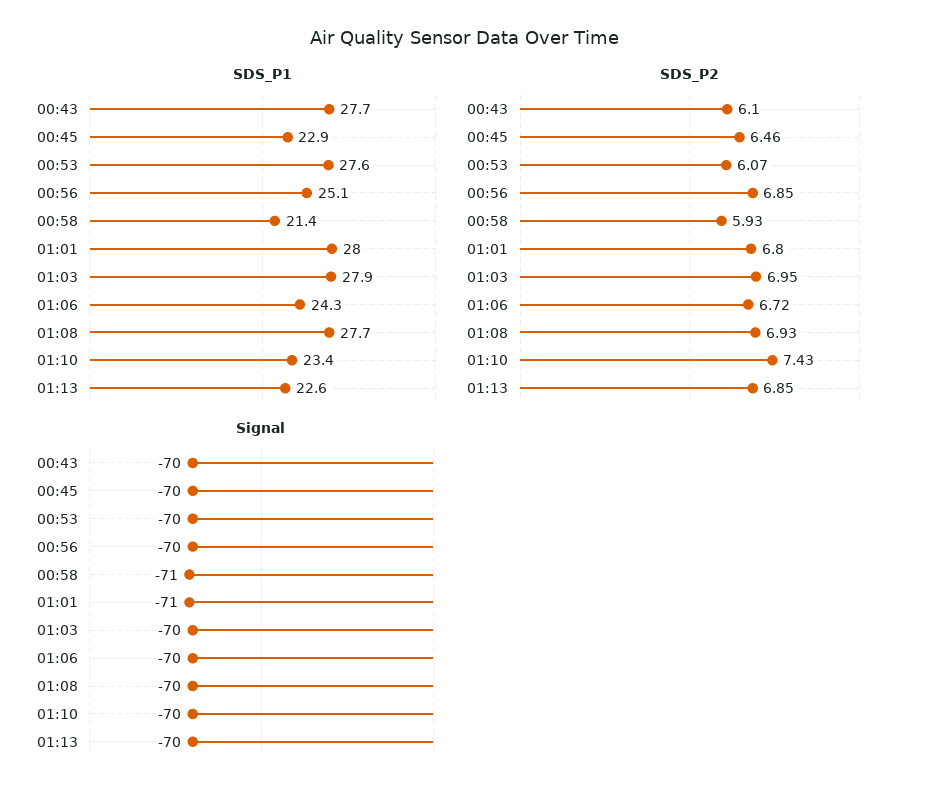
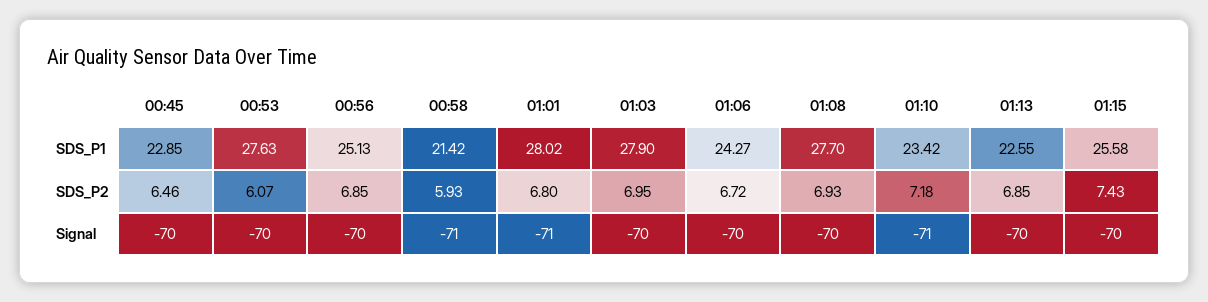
SDS_P1, 00:43: 27.7 -> none
SDS_P2, 00:43: 6.1 -> none
SDS_P2, 01:10: 7.43 -> 7.18
Signal, 00:43: -70 -> none
Signal, 01:10: -70 -> -71
SDS_P1, 01:15: none -> 25.58
SDS_P2, 01:15: none -> 7.43
Signal, 01:15: none -> -70

